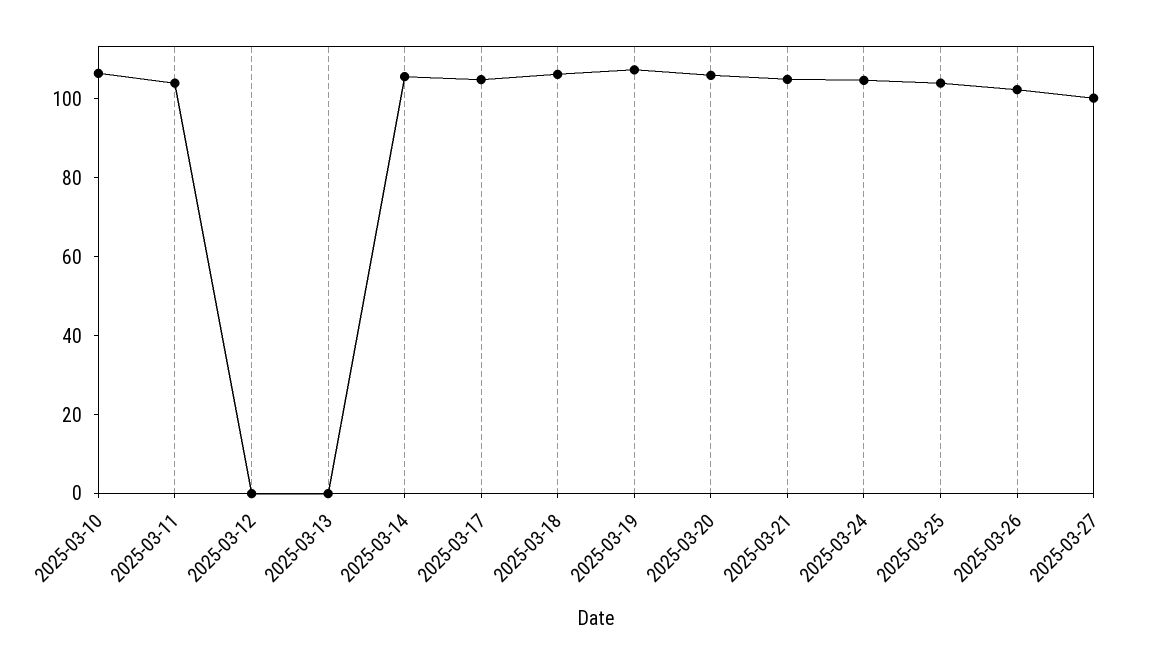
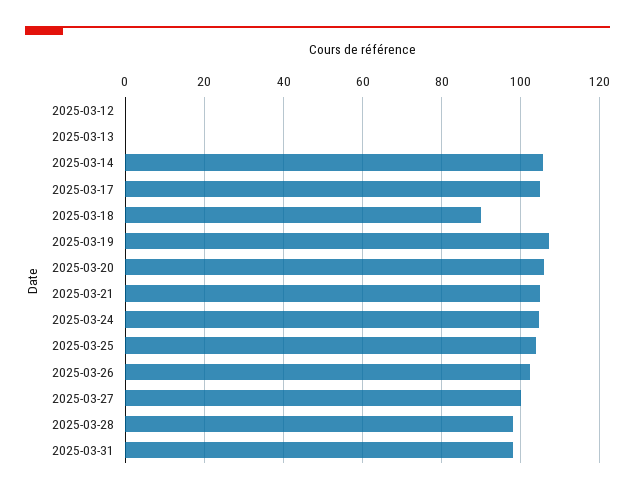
2025-03-10: 105 -> none
2025-03-11: 105 -> none
2025-03-18: 105 -> 90
2025-03-28: none -> 98
2025-03-31: none -> 98

